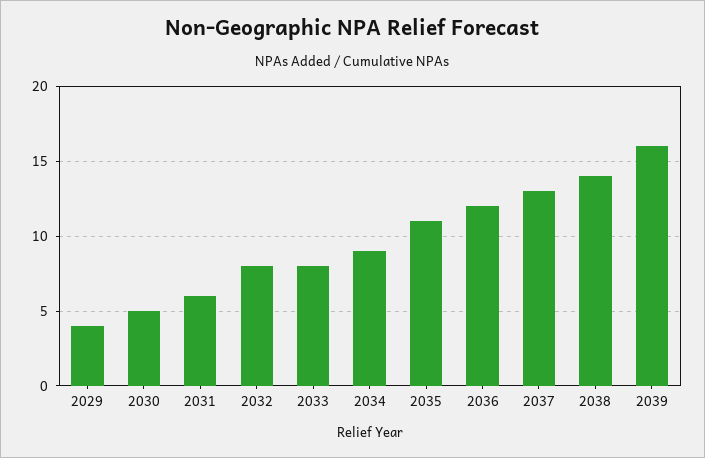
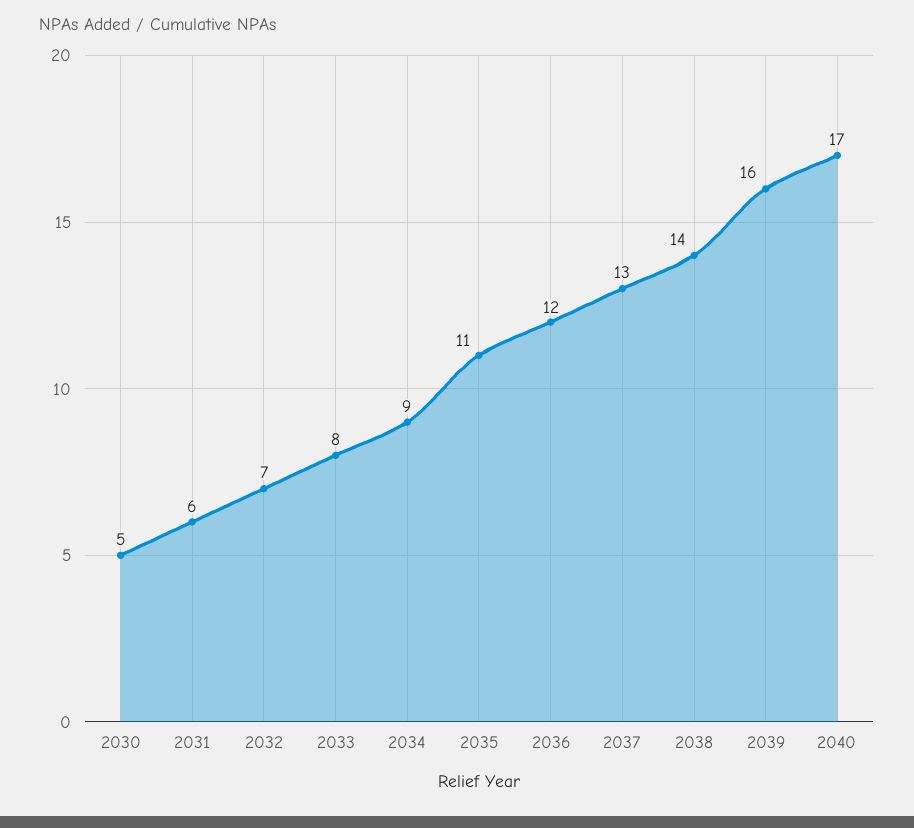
2029: 4 -> none
2032: 8 -> 7
2040: none -> 17

